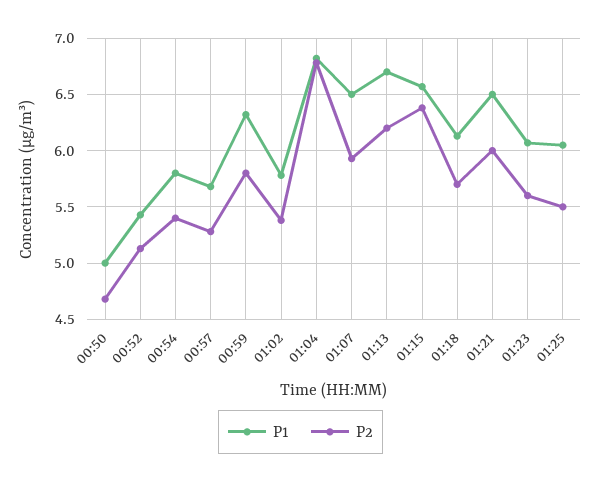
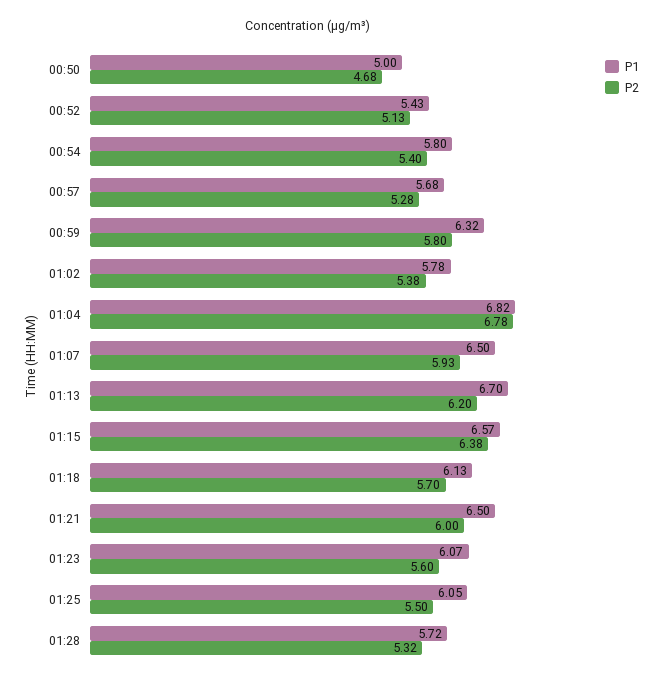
P1, 01:28: none -> 5.72
P2, 01:28: none -> 5.32

